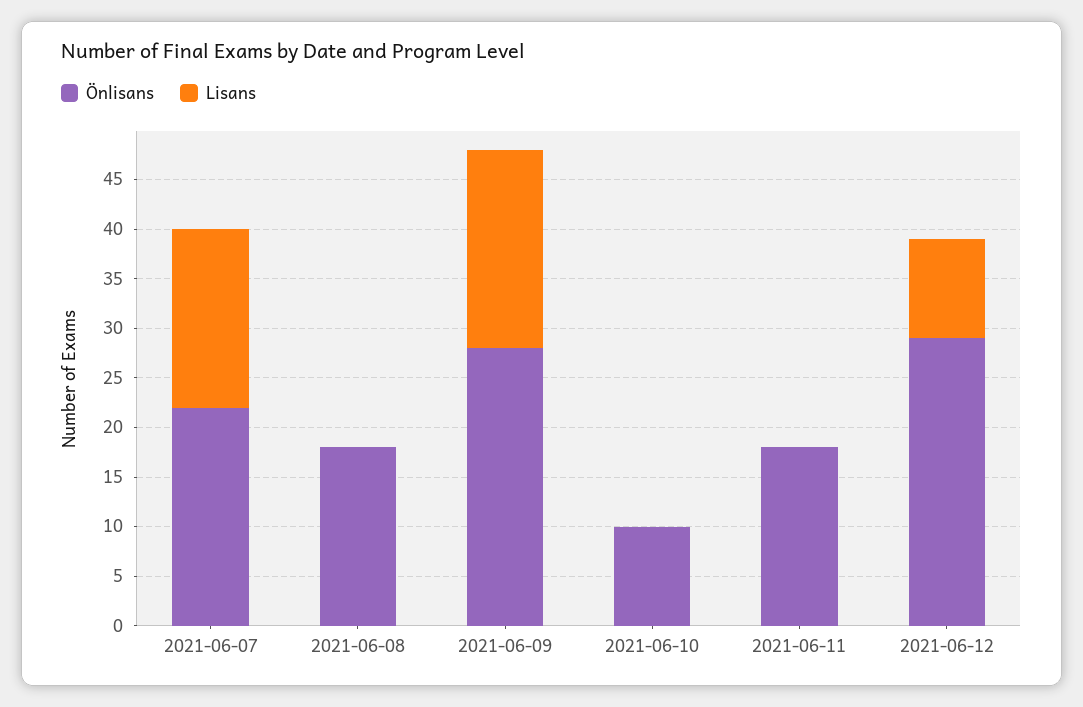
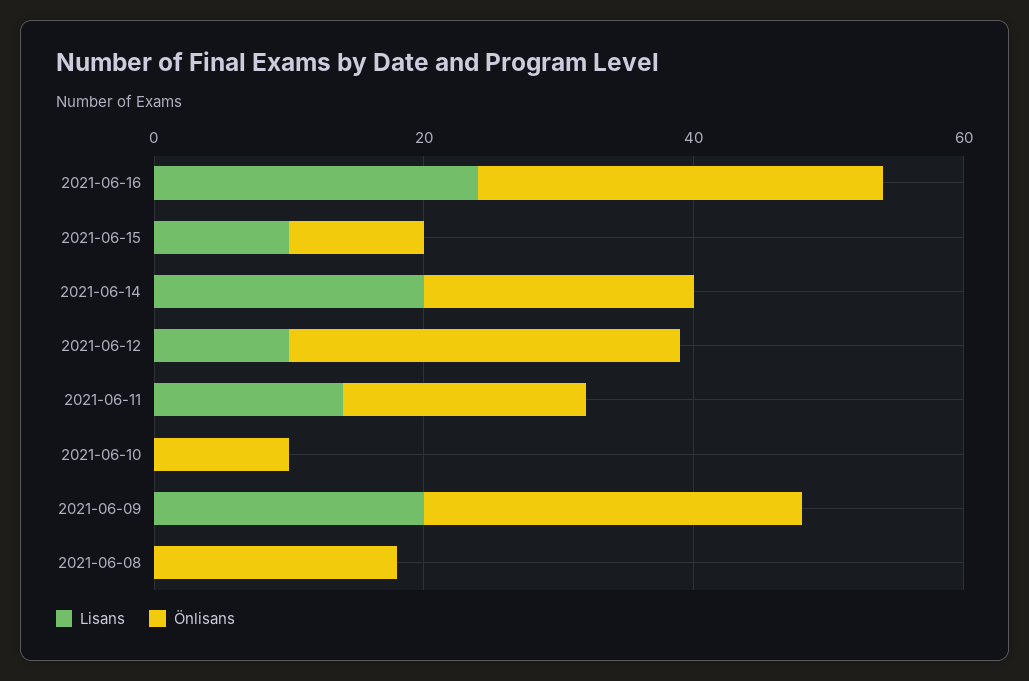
Önlisans, 2021-06-07: 22 -> none
Lisans, 2021-06-07: 18 -> none
Lisans, 2021-06-11: 0 -> 15
Lisans, 2021-06-16: none -> 25
Önlisans, 2021-06-16: none -> 30
Lisans, 2021-06-15: none -> 10
Önlisans, 2021-06-15: none -> 10
Lisans, 2021-06-14: none -> 20
Önlisans, 2021-06-14: none -> 20

